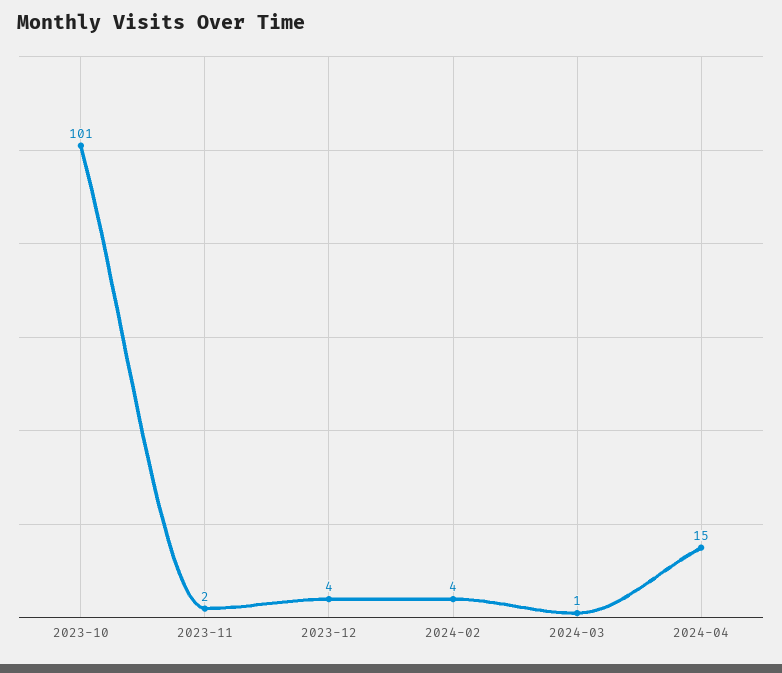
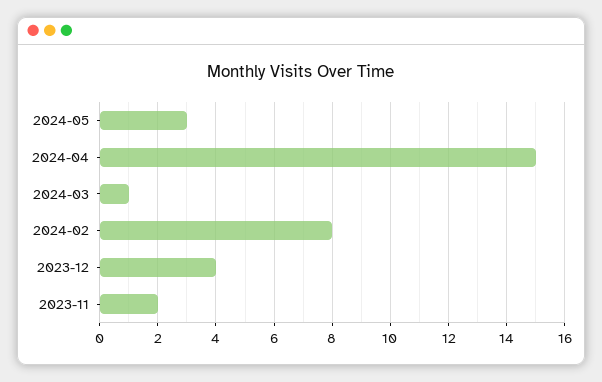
2023-10: 101 -> none
2024-02: 4 -> 8
2024-05: none -> 3

